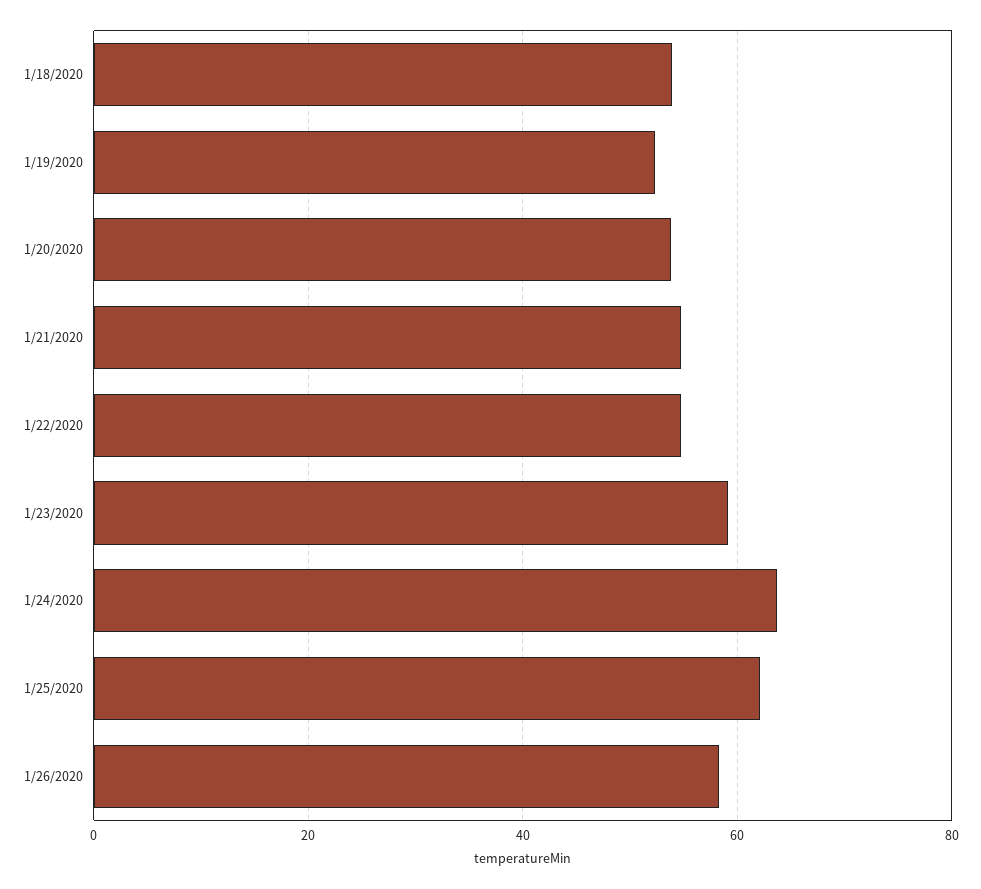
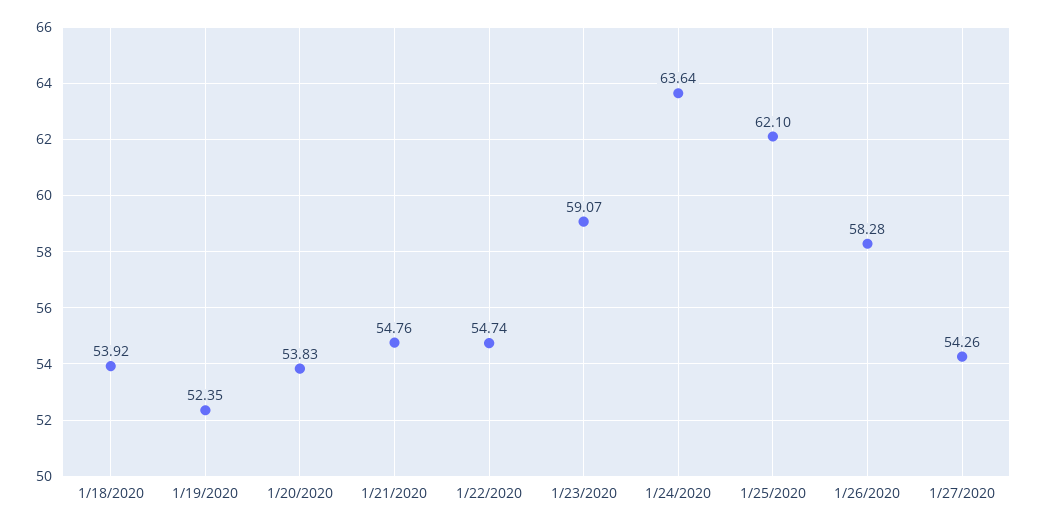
1/27/2020: none -> 54.26

